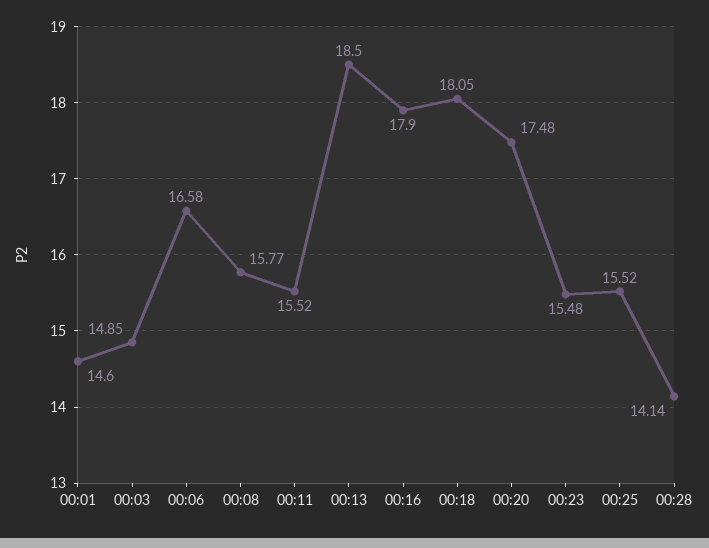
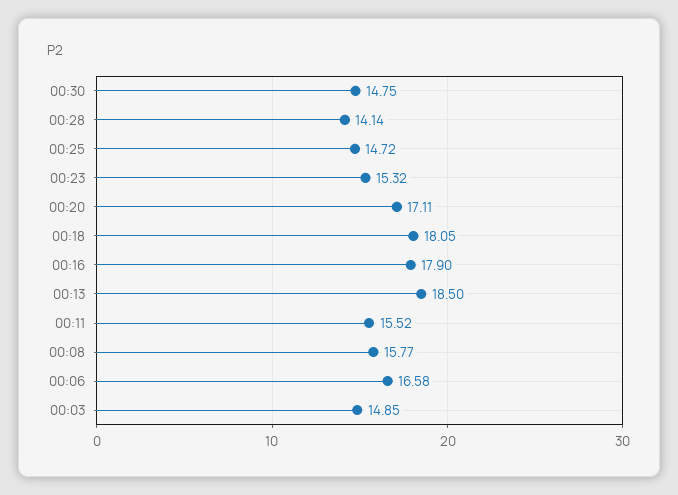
00:01: 14.6 -> none
00:20: 17.48 -> 17.11
00:23: 15.48 -> 15.32
00:25: 15.52 -> 14.72
00:30: none -> 14.75

